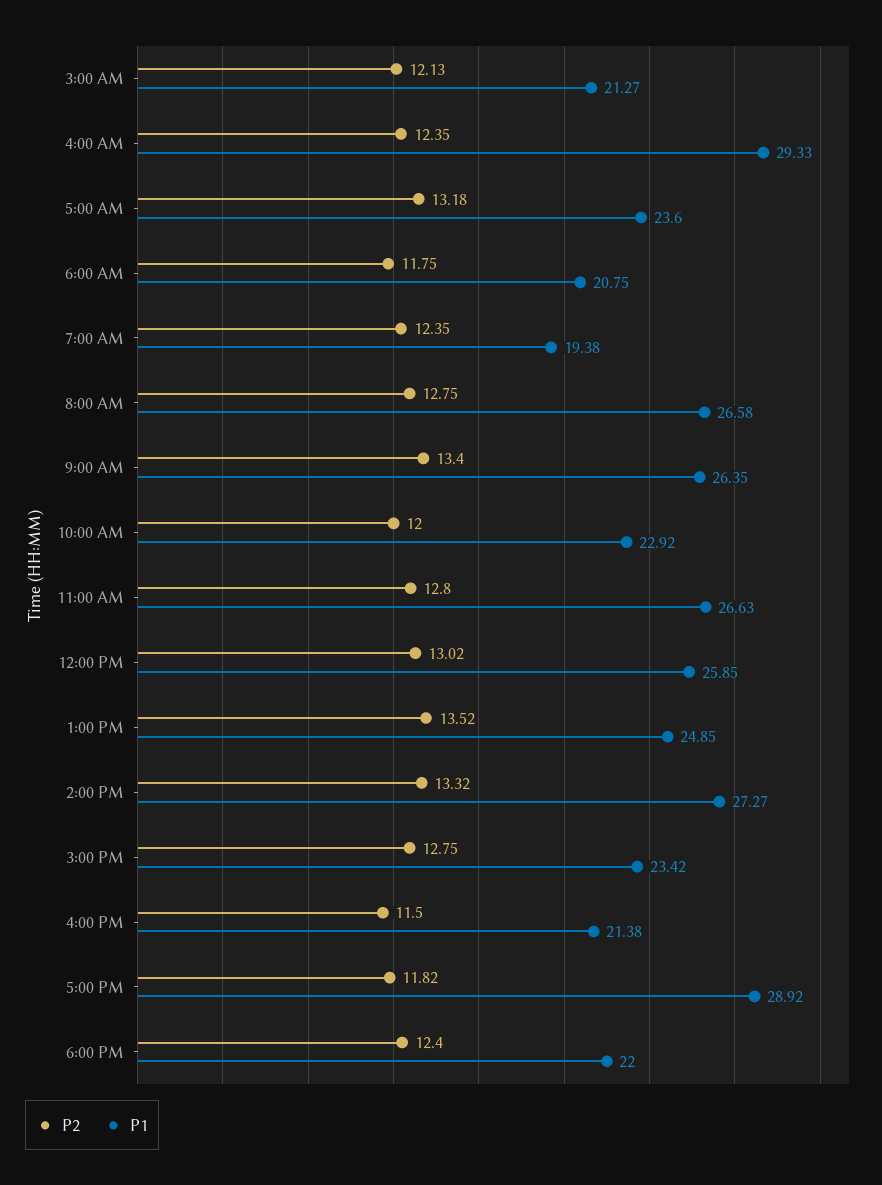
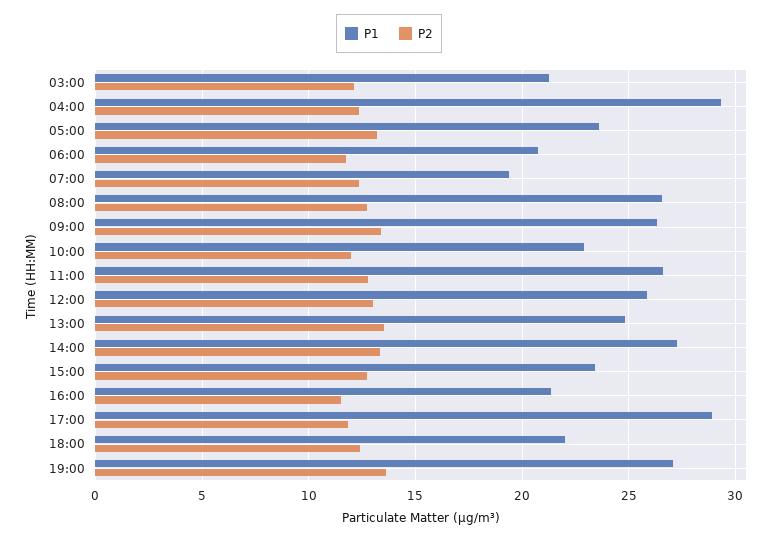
P1, 19:00: none -> 27
P2, 19:00: none -> 13.5

